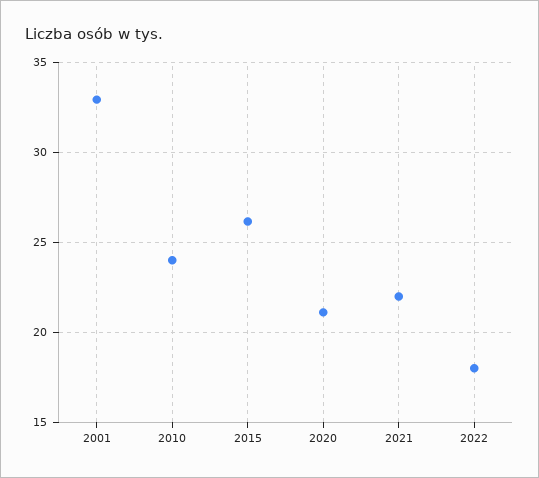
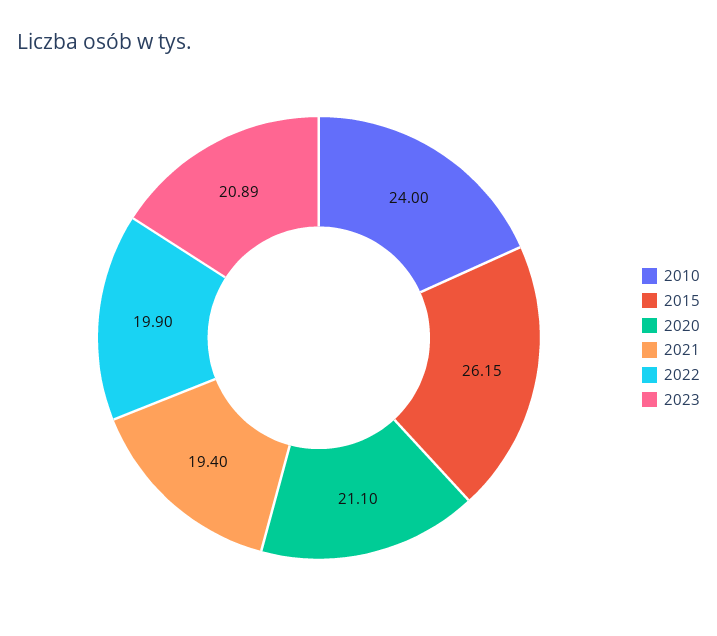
2001: 33 -> none
2021: 22 -> 19.4
2022: 18 -> 19.9
2023: none -> 20.89

